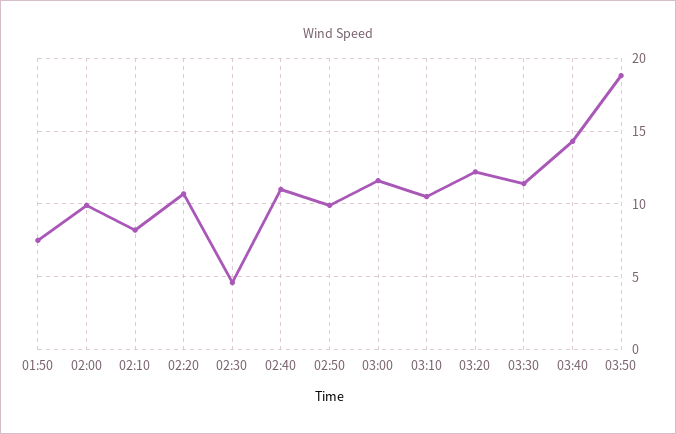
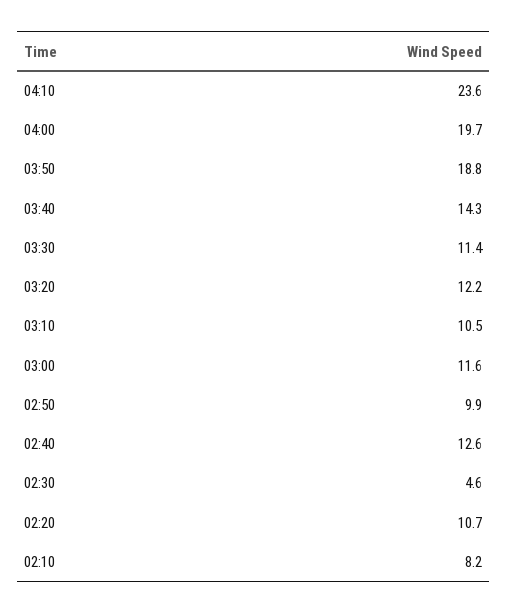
01:50: 7.5 -> none
02:00: 10 -> none
02:40: 11 -> 12.6
04:10: none -> 23.6
04:00: none -> 19.7

